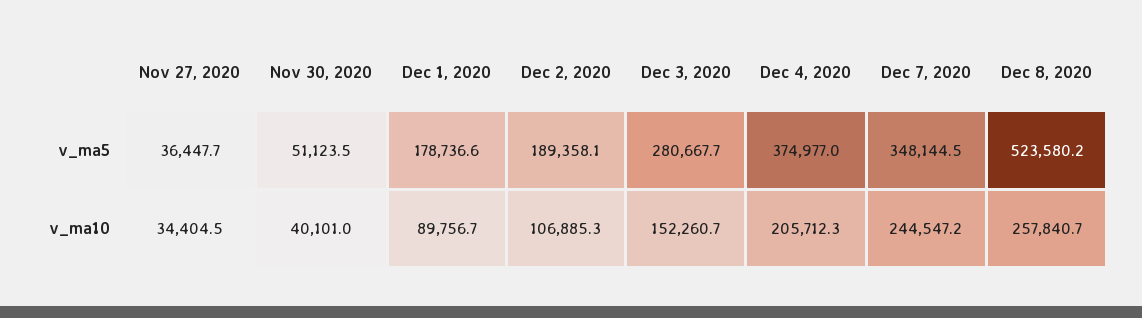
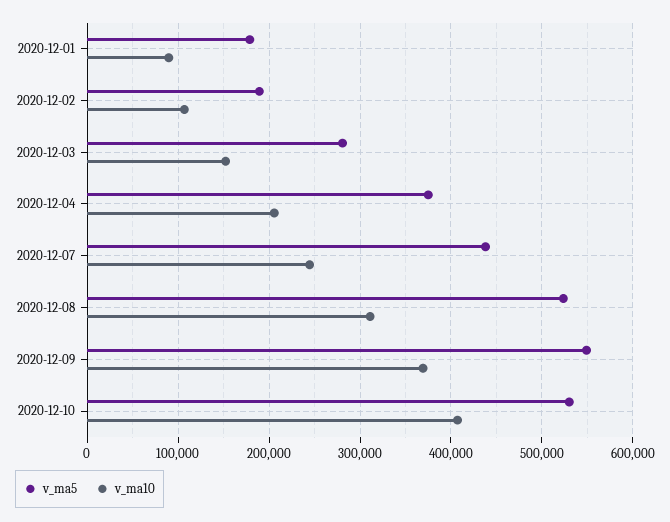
v_ma5, Nov 27, 2020: 36447.7 -> none
v_ma5, Nov 30, 2020: 51123.5 -> none
v_ma5, Dec 7, 2020: 348144.5 -> 440000
v_ma10, Nov 27, 2020: 34404.5 -> none
v_ma10, Nov 30, 2020: 40101 -> none
v_ma10, Dec 8, 2020: 257840.7 -> 310000
v_ma5, 2020-12-09: none -> 550000
v_ma10, 2020-12-09: none -> 370000
v_ma5, 2020-12-10: none -> 530000
v_ma10, 2020-12-10: none -> 410000

